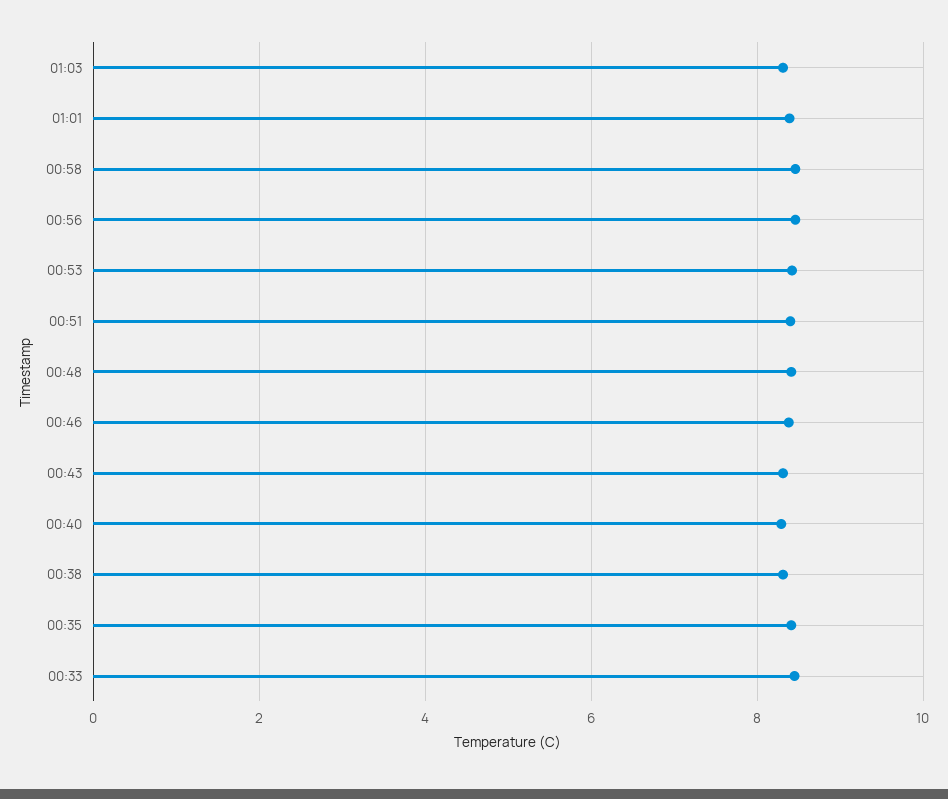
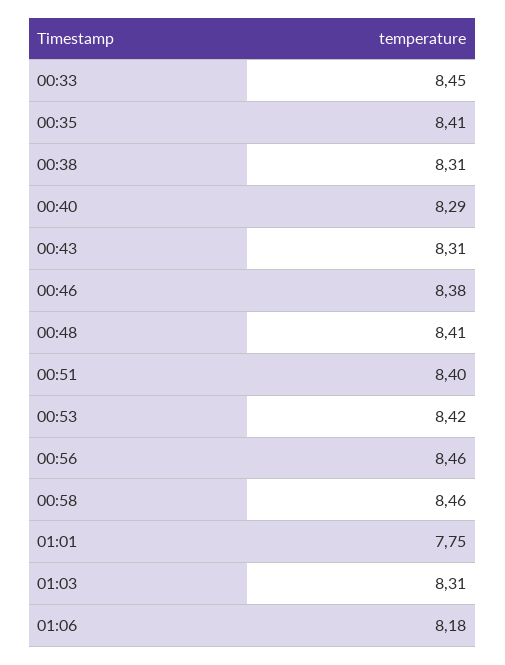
01:01: 8.4 -> 7.75
01:06: none -> 8.18

